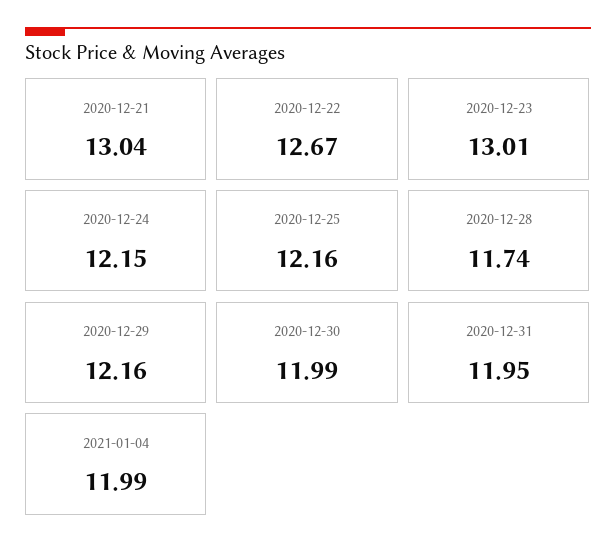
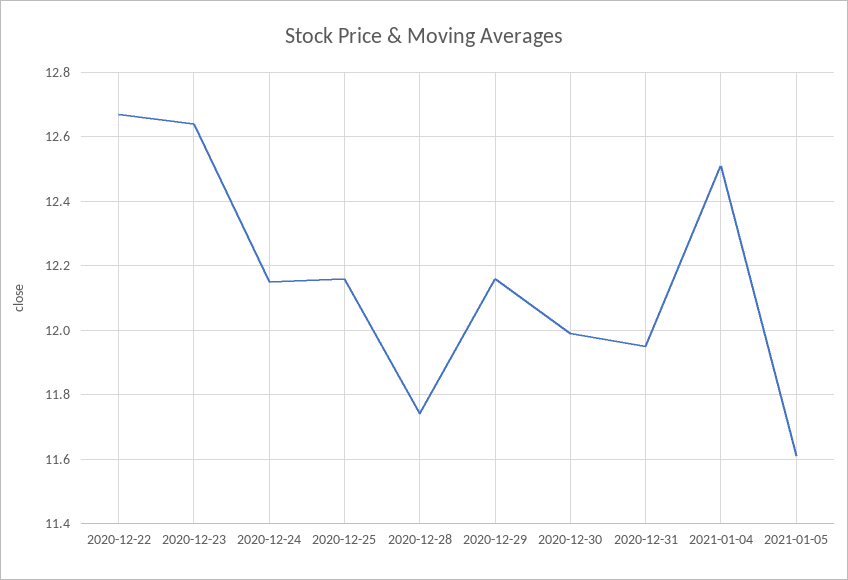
2020-12-21: 13.04 -> none
2020-12-23: 13.01 -> 12.65
2021-01-04: 11.99 -> 12.5
2021-01-05: none -> 11.6

